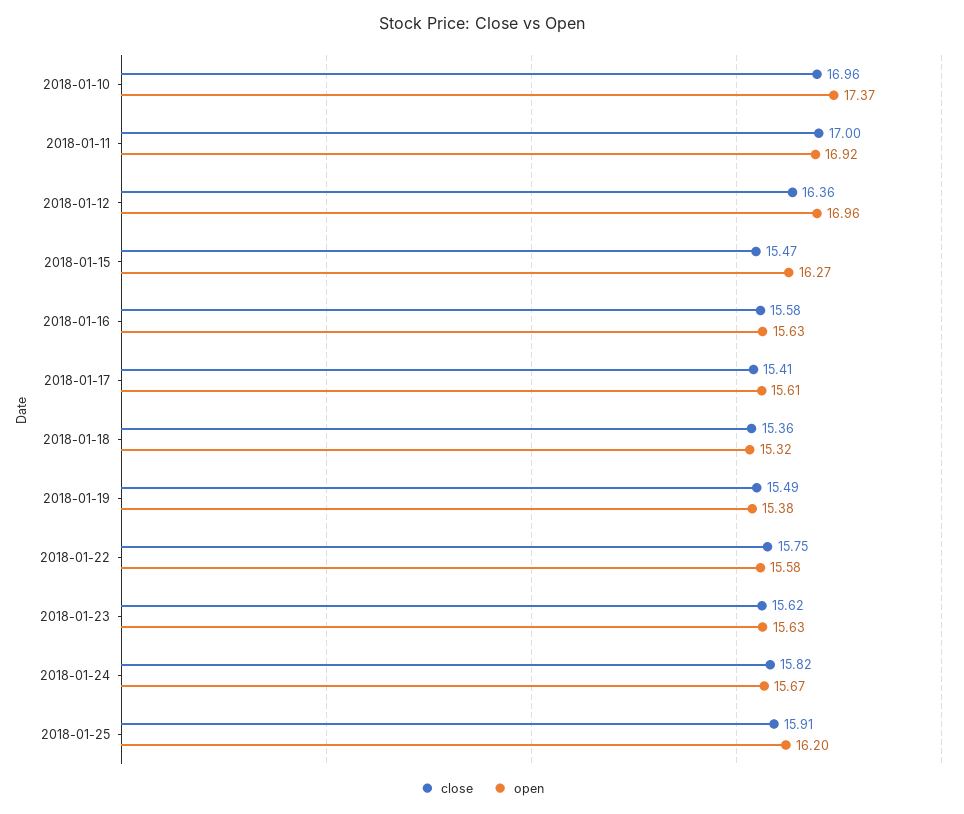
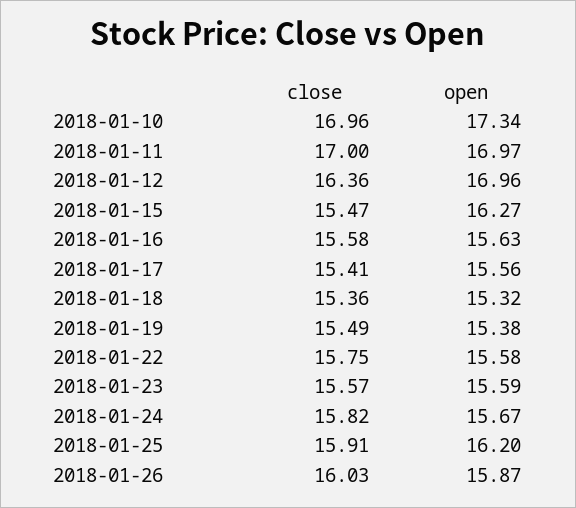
open, 2018-01-10: 17.37 -> 17.34
open, 2018-01-11: 16.92 -> 16.97
open, 2018-01-17: 15.61 -> 15.56
close, 2018-01-23: 15.62 -> 15.57
open, 2018-01-23: 15.63 -> 15.59
close, 2018-01-26: none -> 16.03
open, 2018-01-26: none -> 15.87

